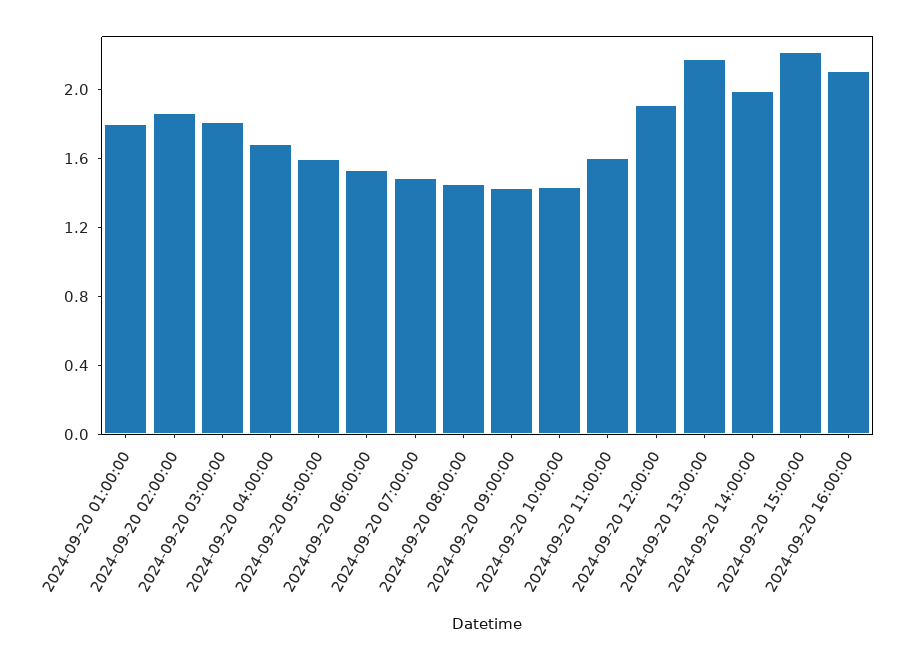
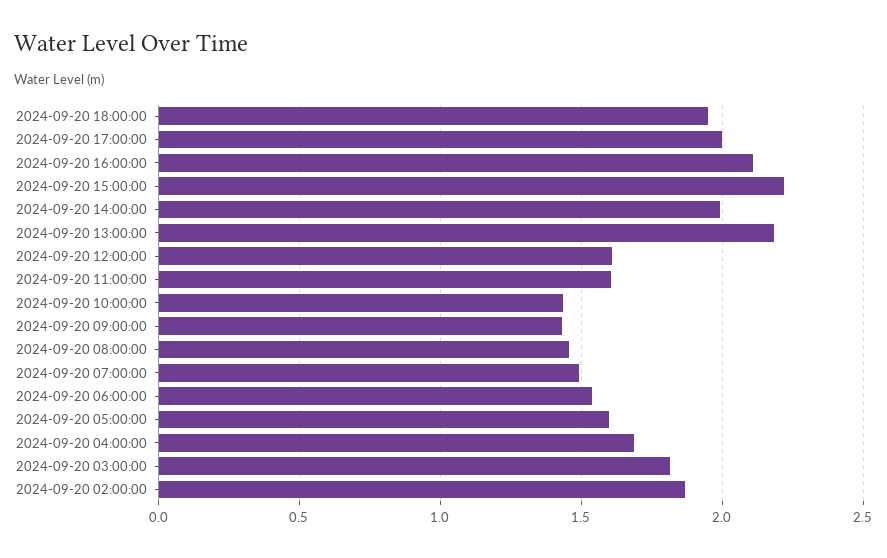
2024-09-20 01:00:00: 1.8 -> none
2024-09-20 12:00:00: 1.9 -> 1.6
2024-09-20 18:00:00: none -> 1.95
2024-09-20 17:00:00: none -> 2

